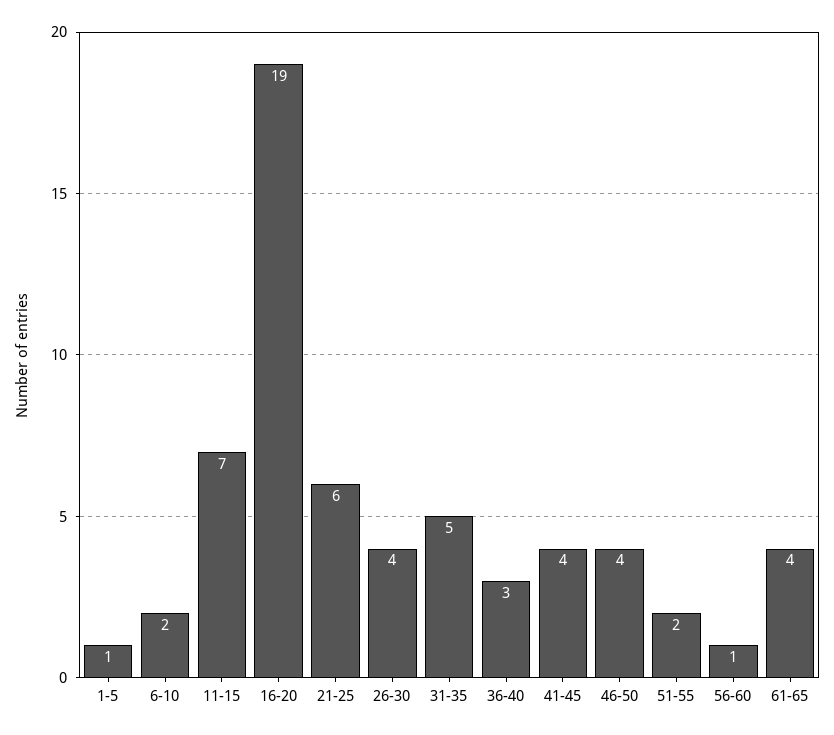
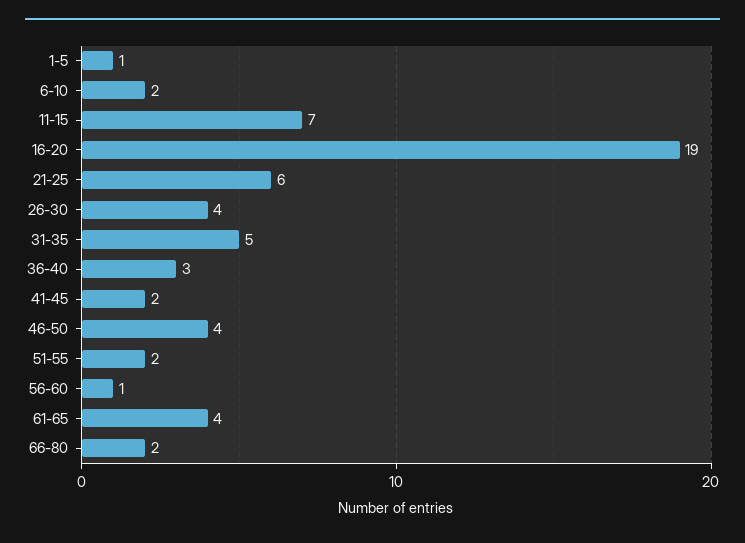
41-45: 4 -> 2
66-80: none -> 2

